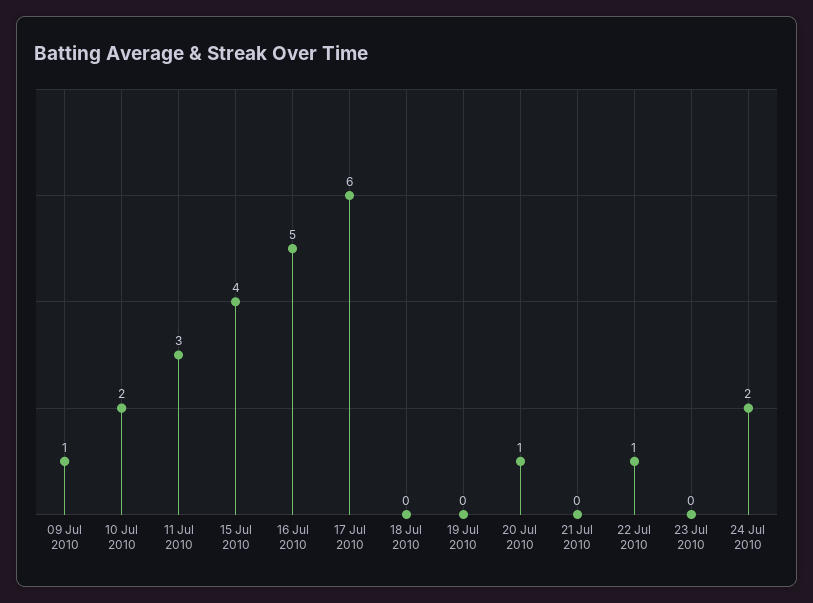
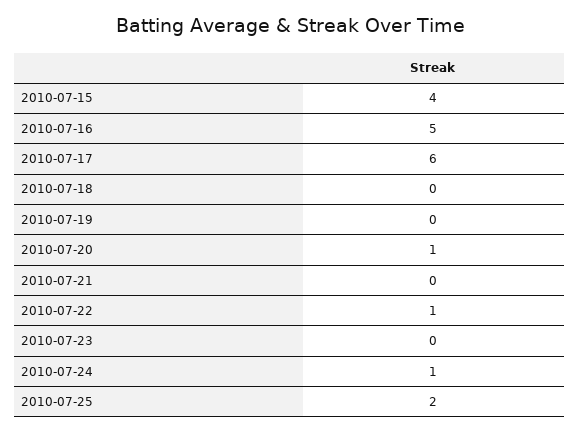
09 Jul 2010: 1 -> none
10 Jul 2010: 2 -> none
11 Jul 2010: 3 -> none
24 Jul 2010: 2 -> 1
2010-07-25: none -> 2

